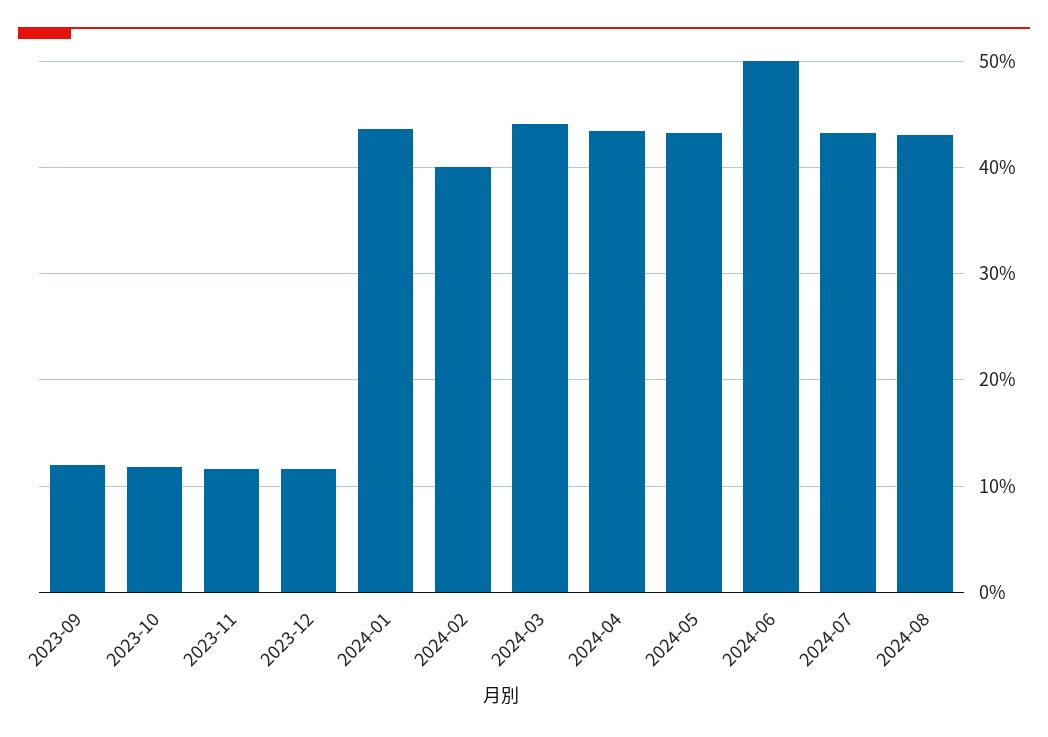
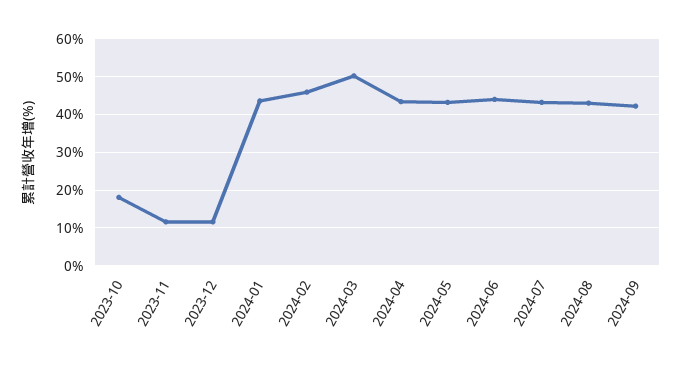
2023-09: 12 -> none
2023-10: 12 -> 18
2024-02: 40 -> 46
2024-03: 44 -> 50
2024-06: 50 -> 44
2024-09: none -> 42

